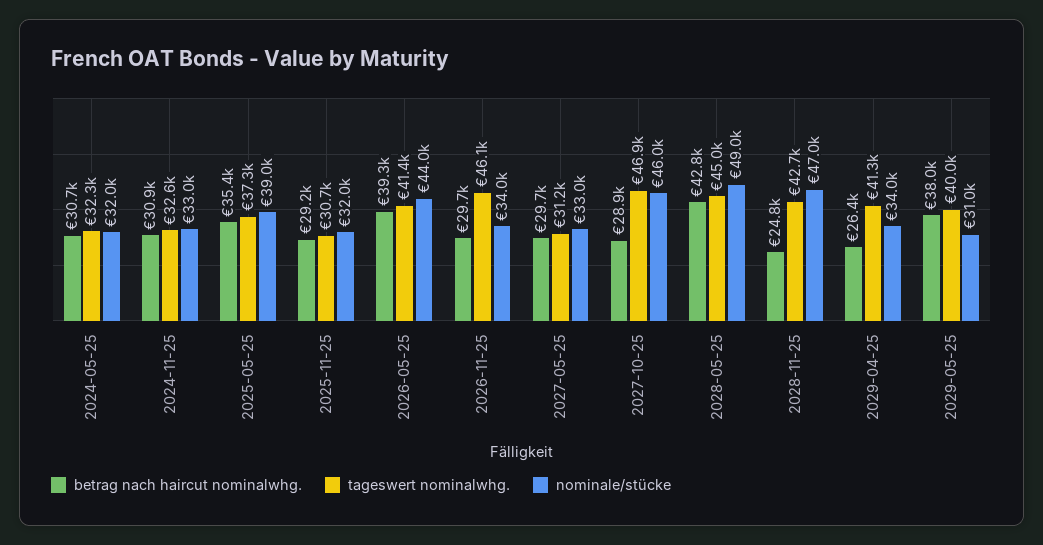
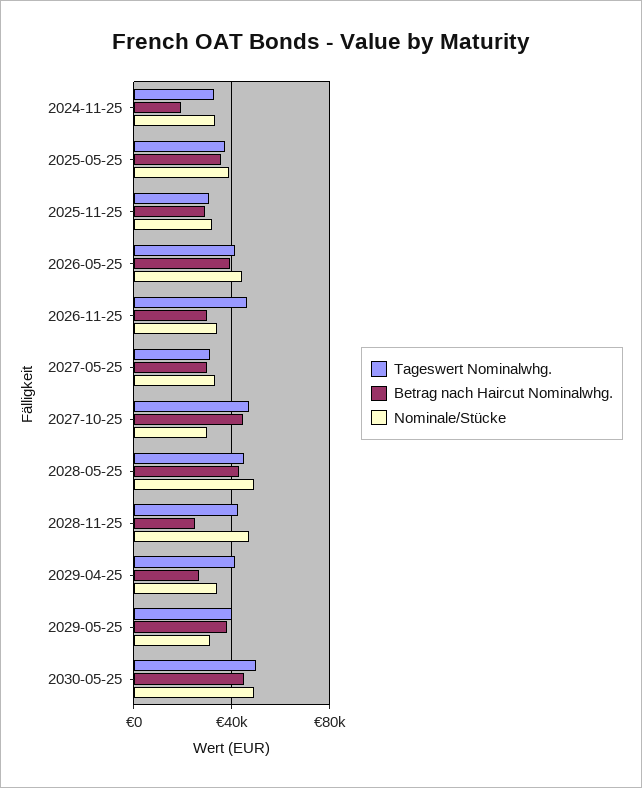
betrag nach haircut nominalwhg., 2024-05-25: 30700 -> none
tageswert nominalwhg., 2024-05-25: 32300 -> none
nominale/stücke, 2024-05-25: 32000 -> none
betrag nach haircut nominalwhg., 2024-11-25: 30900 -> 20000
betrag nach haircut nominalwhg., 2027-10-25: 28900 -> 45000
nominale/stücke, 2027-10-25: 46000 -> 30000
tageswert nominalwhg., 2030-05-25: none -> 50000
betrag nach haircut nominalwhg., 2030-05-25: none -> 45000
nominale/stücke, 2030-05-25: none -> 50000

